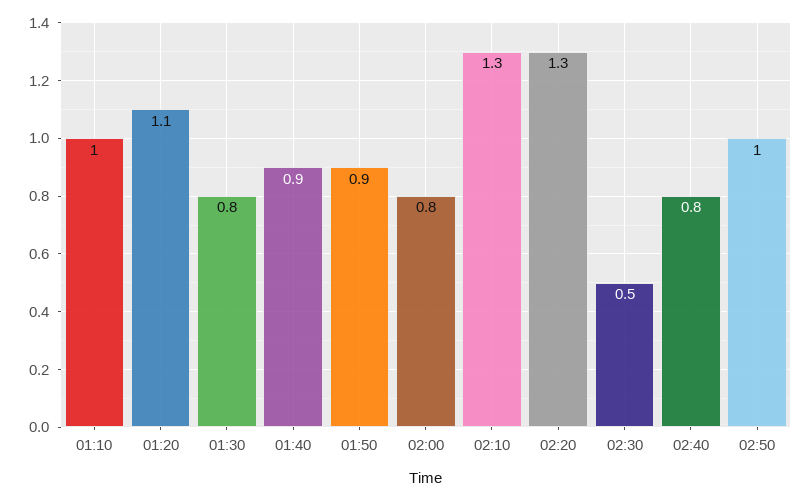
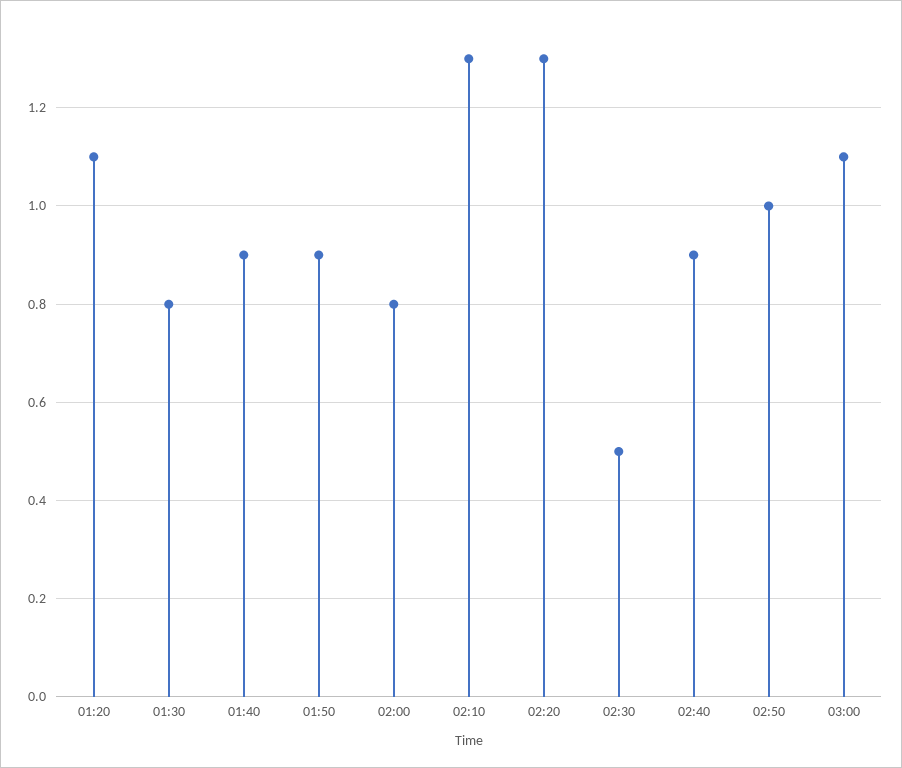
01:10: 1 -> none
02:40: 0.8 -> 0.9
03:00: none -> 1.1

